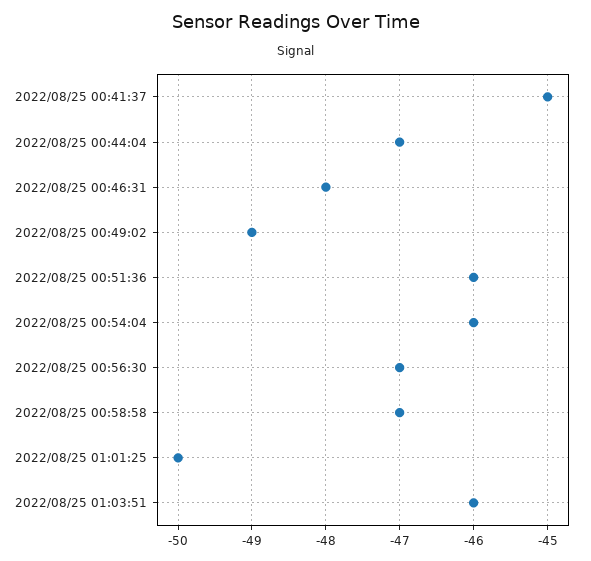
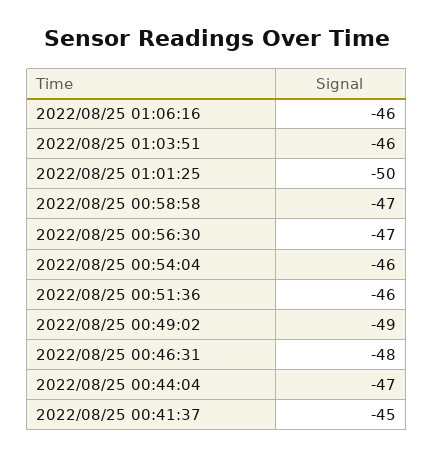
2022/08/25 01:06:16: none -> -46

